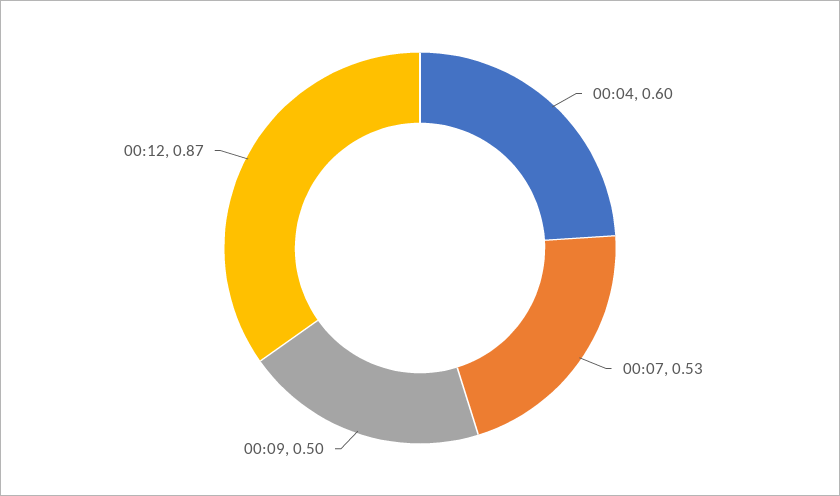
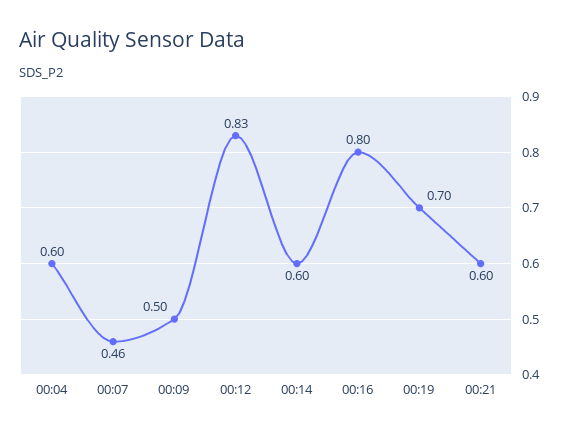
00:07: 0.53 -> 0.46
00:12: 0.87 -> 0.83
00:14: none -> 0.6
00:16: none -> 0.8
00:19: none -> 0.7
00:21: none -> 0.6

